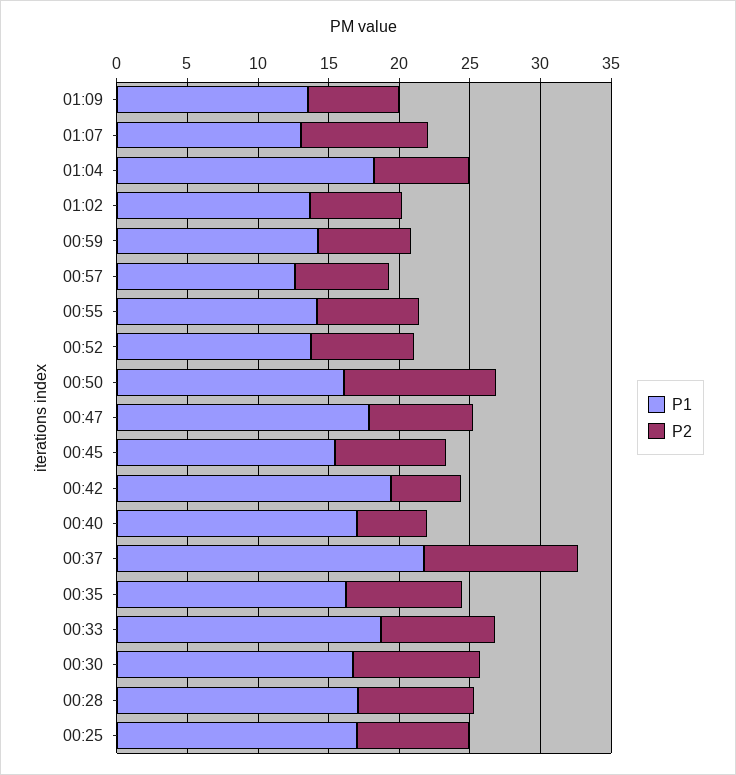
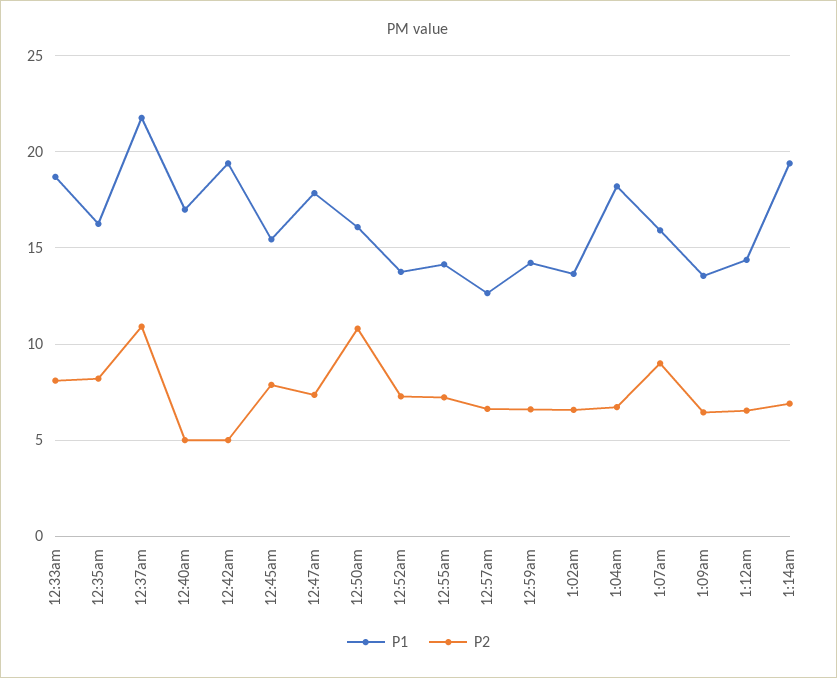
P1, 01:07: 13 -> 16
P1, 00:30: 17 -> none
P2, 00:30: 9 -> none
P1, 00:28: 17 -> none
P2, 00:28: 8 -> none
P1, 00:25: 17 -> none
P2, 00:25: 8 -> none
P1, 1:12am: none -> 14.5
P2, 1:12am: none -> 6.5
P1, 1:14am: none -> 19.5
P2, 1:14am: none -> 7

